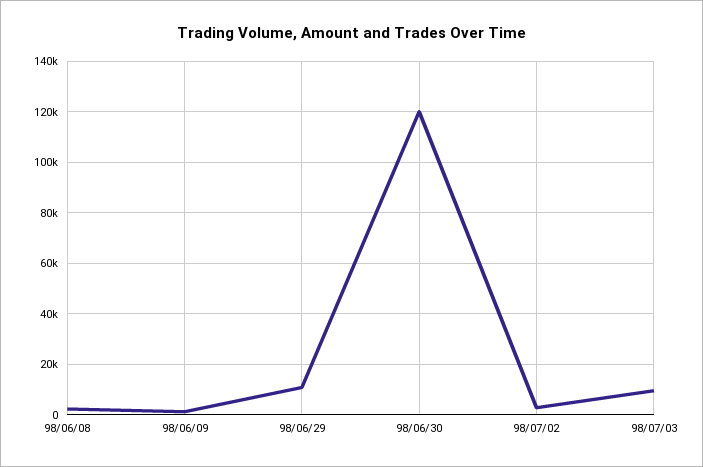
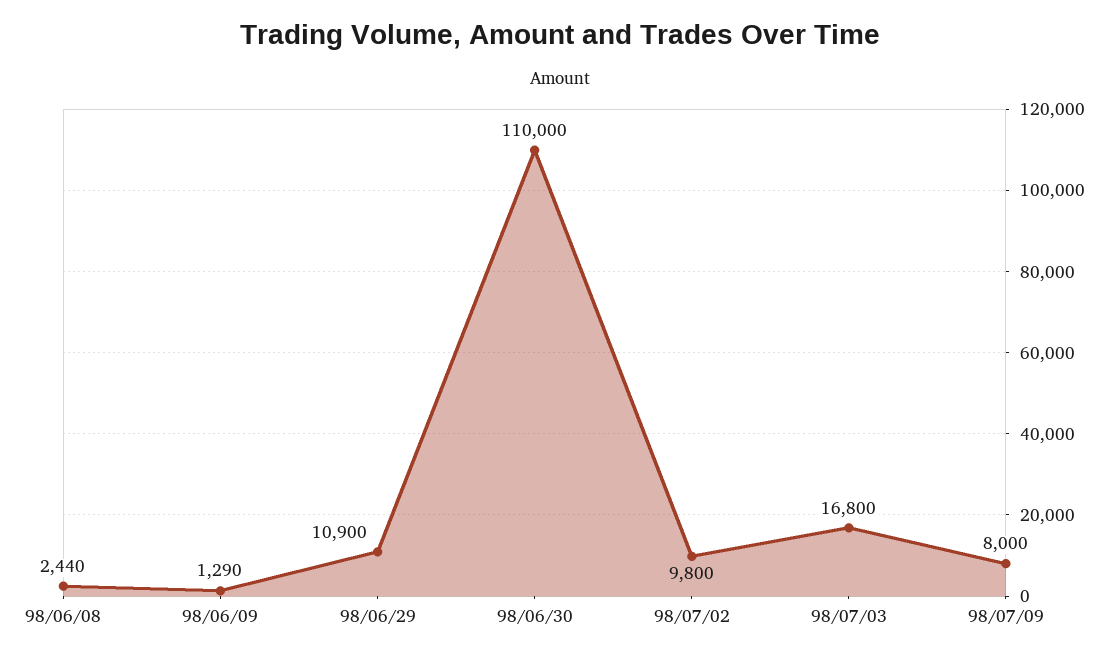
98/06/30: 120000 -> 110000
98/07/02: 2500 -> 9800
98/07/03: 10000 -> 16800
98/07/09: none -> 8000

